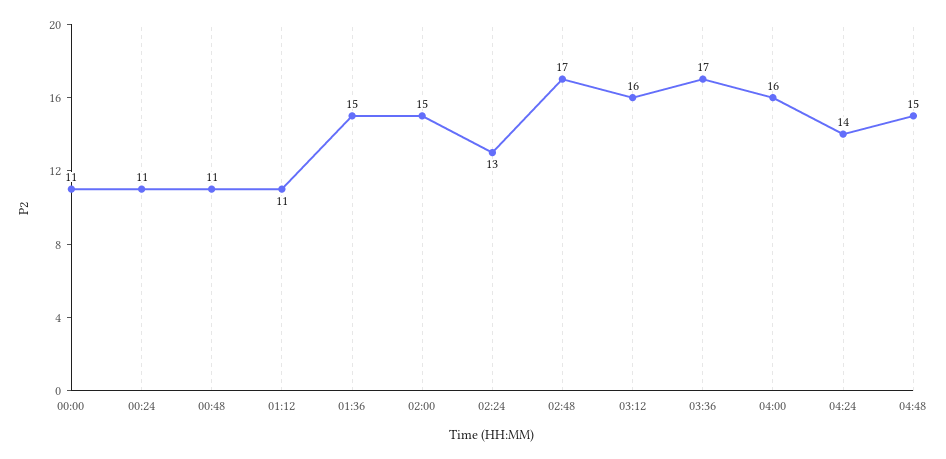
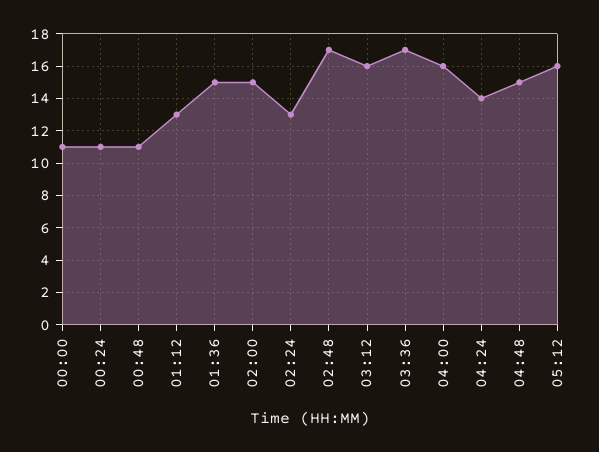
01:12: 11 -> 13
05:12: none -> 16

